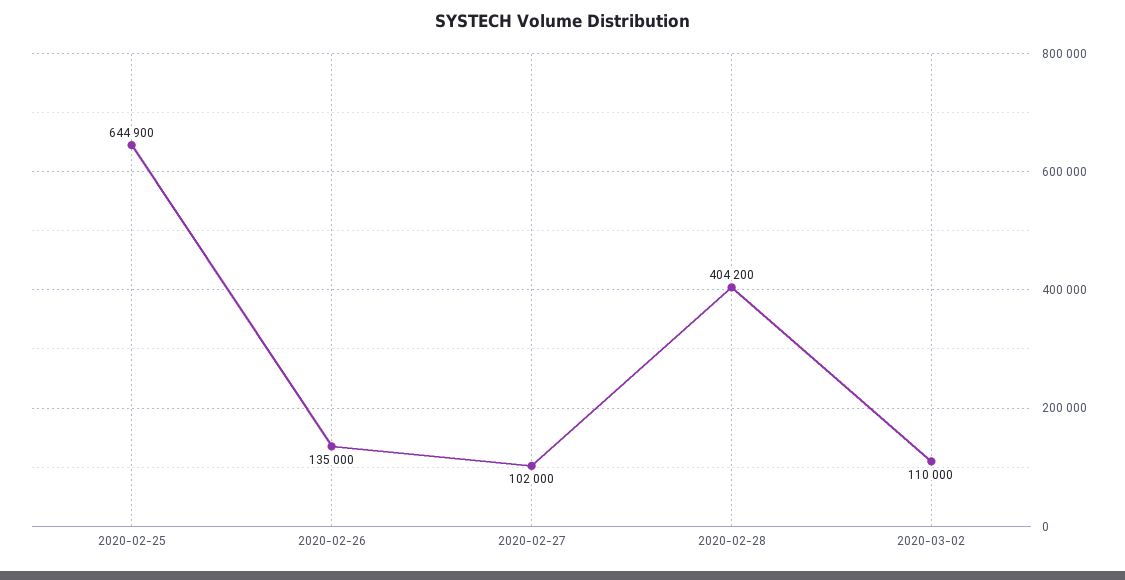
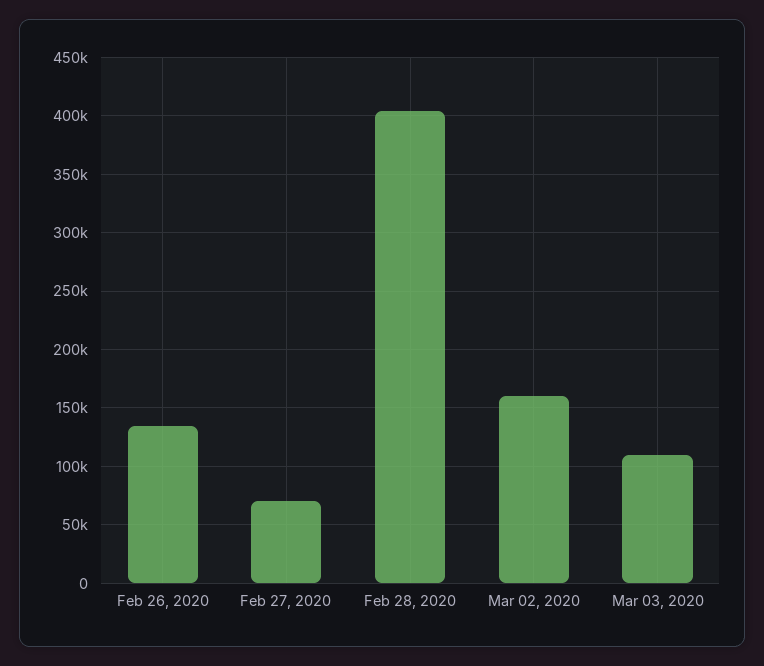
2020-02-25: 644900 -> none
2020-02-27: 102000 -> 70000
2020-03-02: 110000 -> 160000
Mar 03, 2020: none -> 110000

